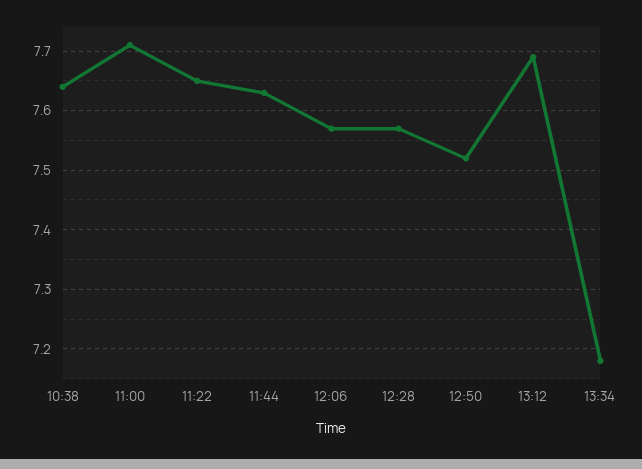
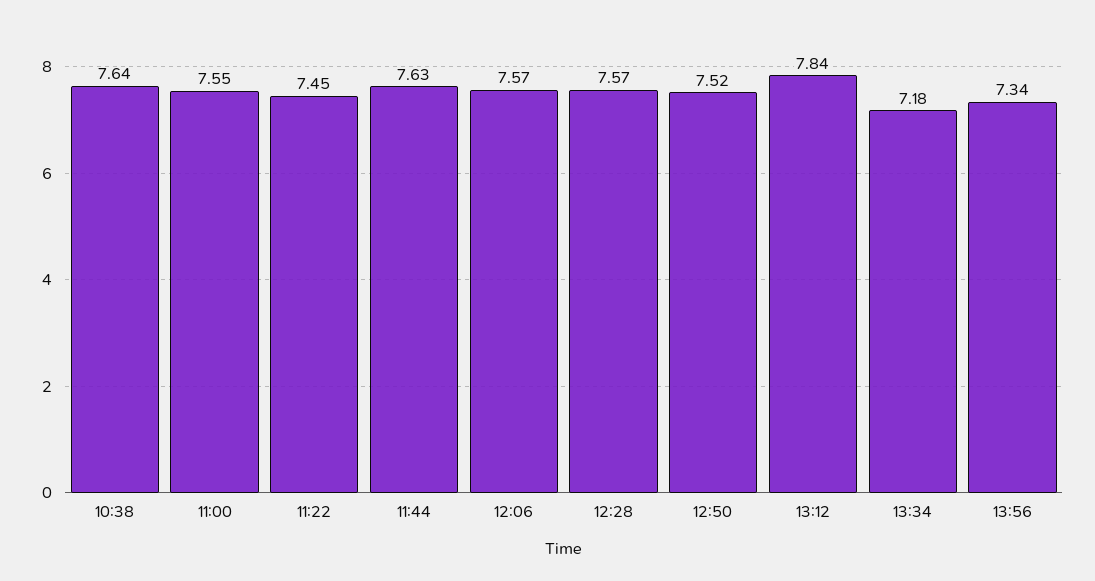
11:00: 7.7 -> 7.55
11:22: 7.65 -> 7.45
13:12: 7.7 -> 7.84
13:56: none -> 7.34

